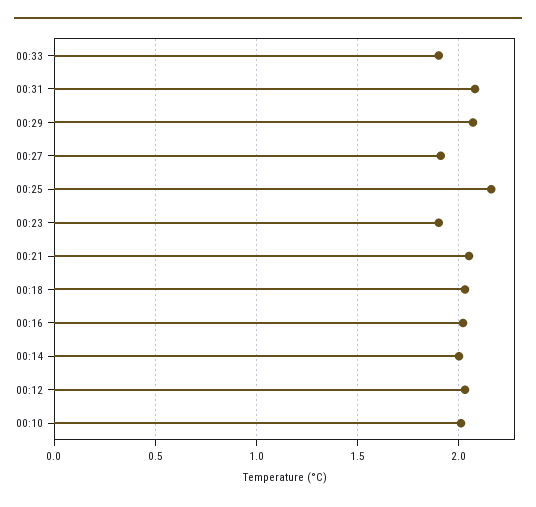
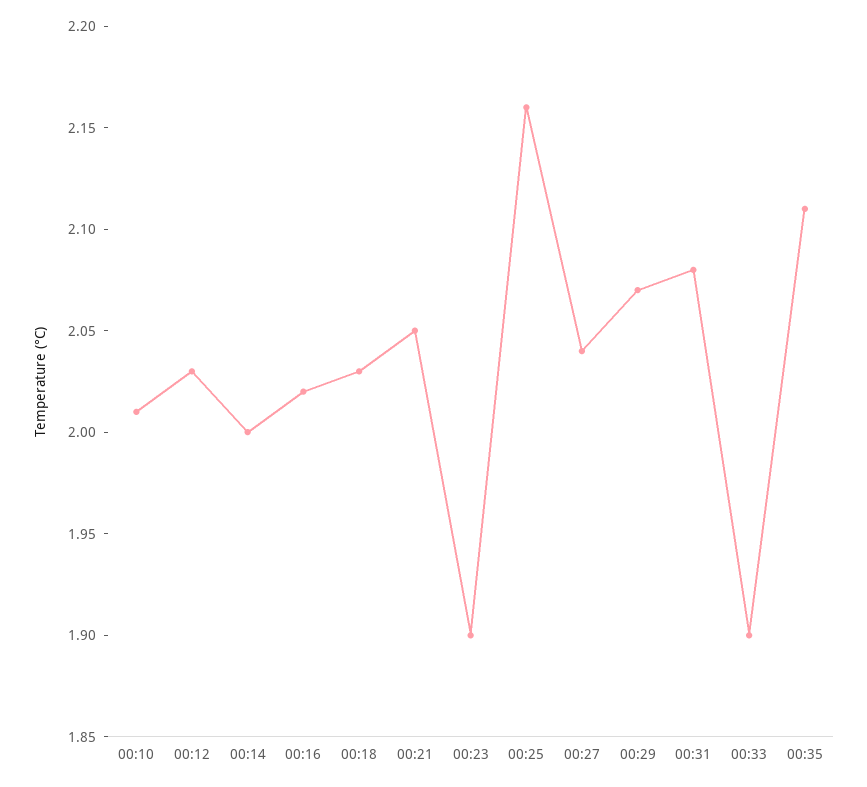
00:27: 1.9 -> 2.04
00:35: none -> 2.11

